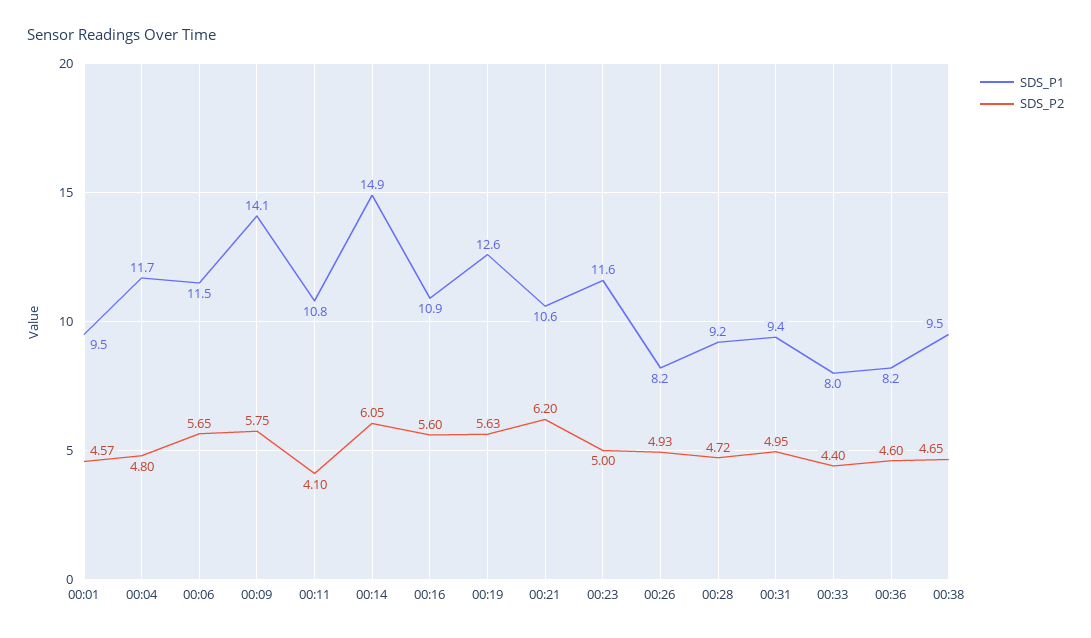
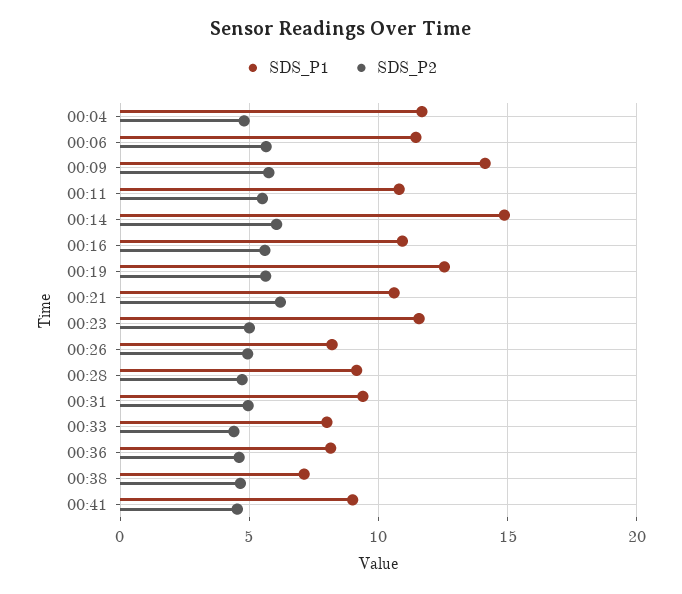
SDS_P1, 00:01: 9.5 -> none
SDS_P2, 00:01: 4.57 -> none
SDS_P2, 00:11: 4.1 -> 5.5
SDS_P1, 00:38: 9.5 -> 7
SDS_P1, 00:41: none -> 9
SDS_P2, 00:41: none -> 4.5

